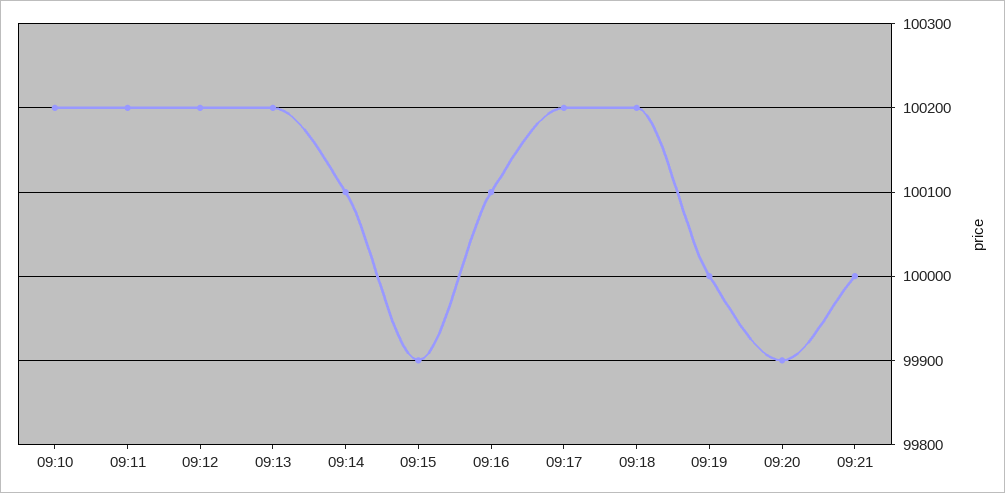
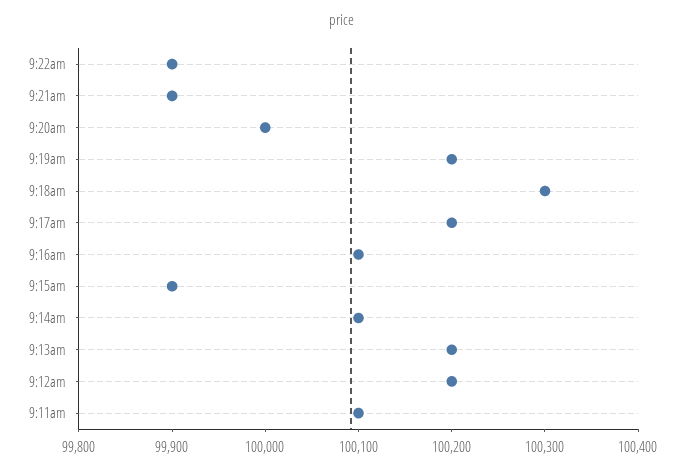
09:10: 100200 -> none
09:11: 100200 -> 100100
09:18: 100200 -> 100300
09:19: 100000 -> 100200
09:20: 99900 -> 100000
09:21: 100000 -> 99900
9:22am: none -> 99900

